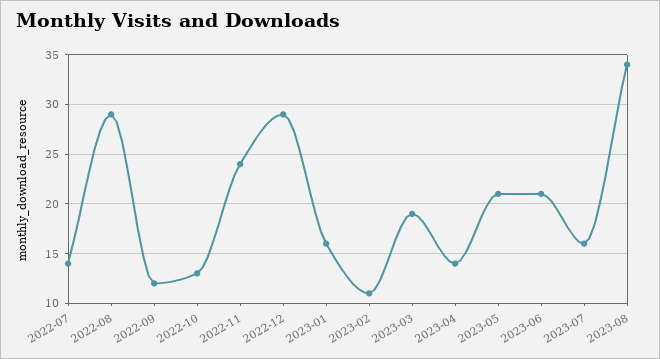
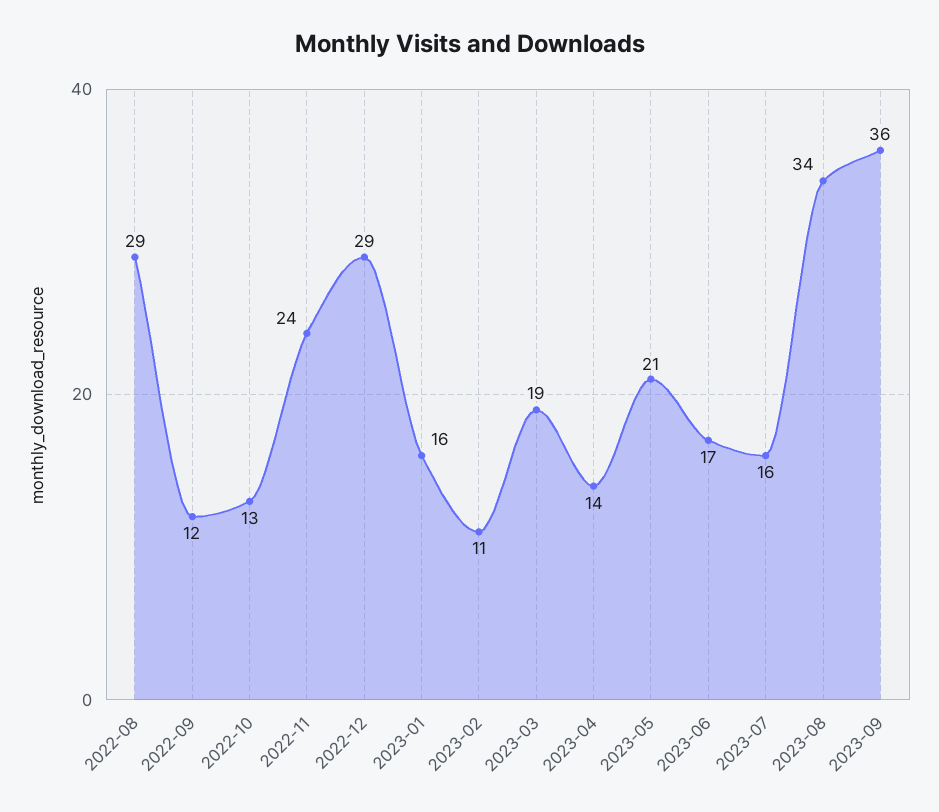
2022-07: 14 -> none
2023-06: 21 -> 17
2023-09: none -> 36

